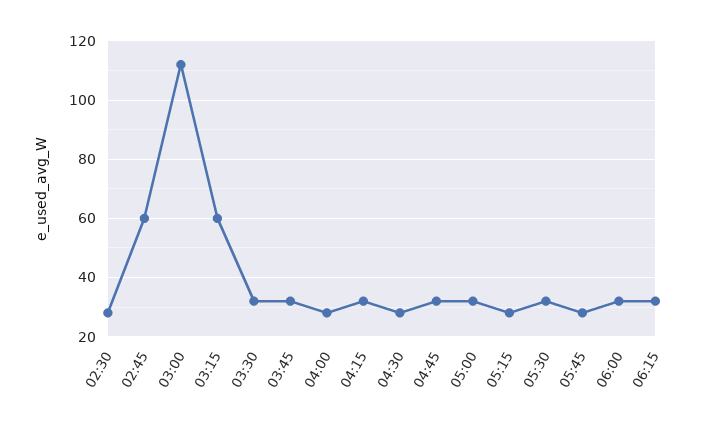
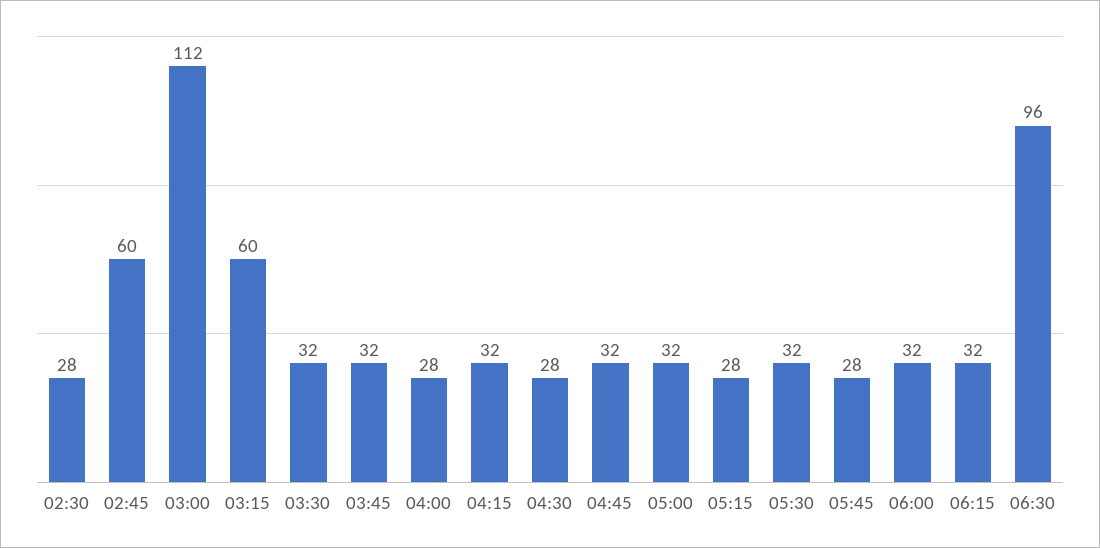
06:30: none -> 96

